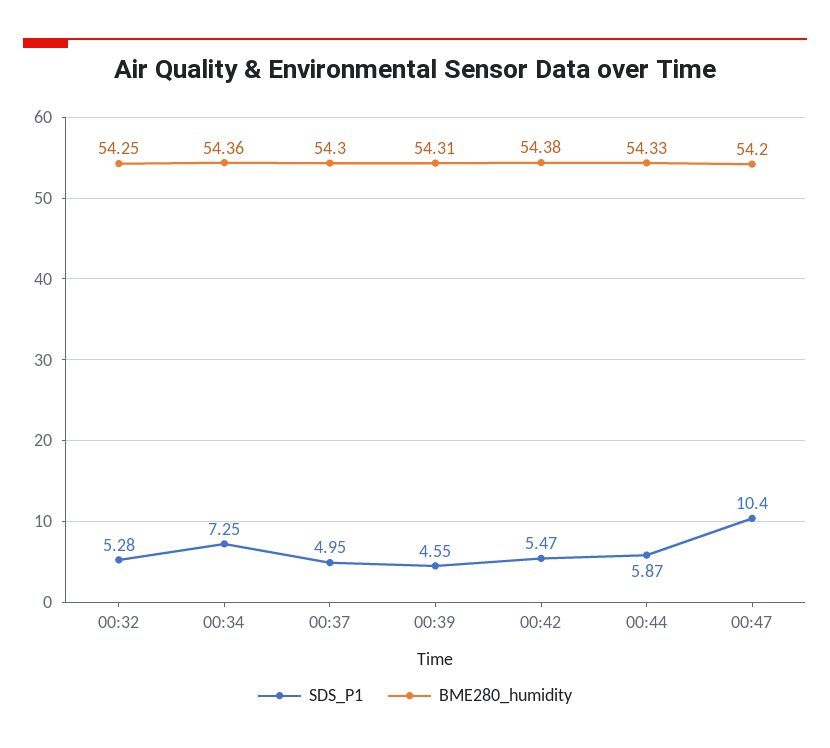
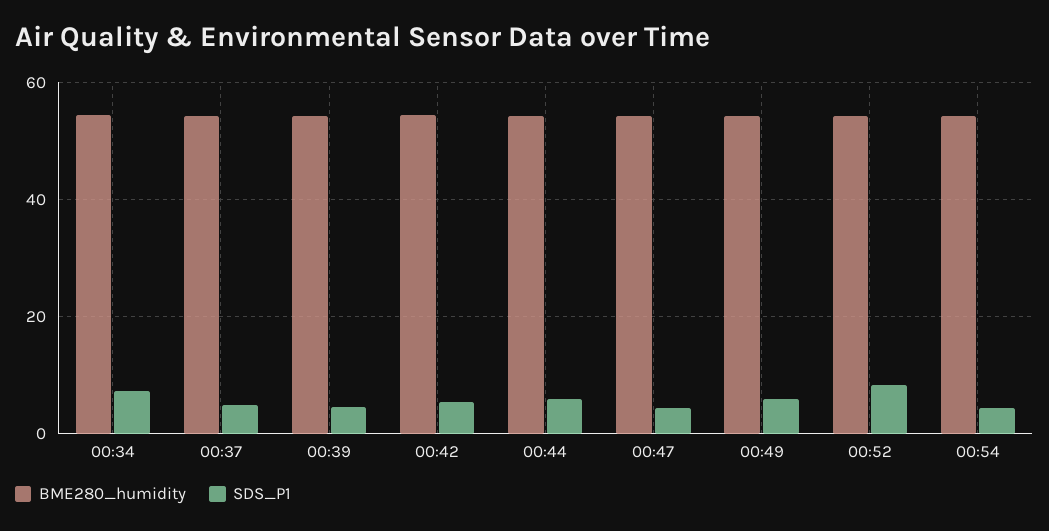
SDS_P1, 00:32: 5.28 -> none
BME280_humidity, 00:32: 54.25 -> none
SDS_P1, 00:47: 10.4 -> 4
BME280_humidity, 00:49: none -> 54
SDS_P1, 00:49: none -> 6
BME280_humidity, 00:52: none -> 54
SDS_P1, 00:52: none -> 8
BME280_humidity, 00:54: none -> 54
SDS_P1, 00:54: none -> 4

